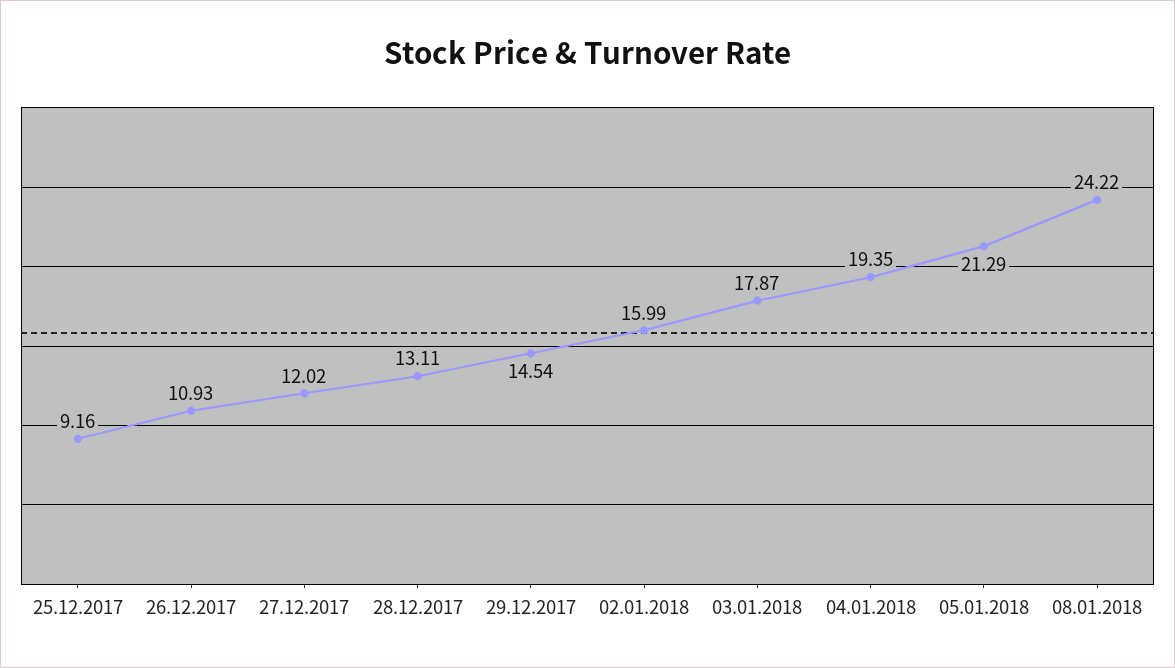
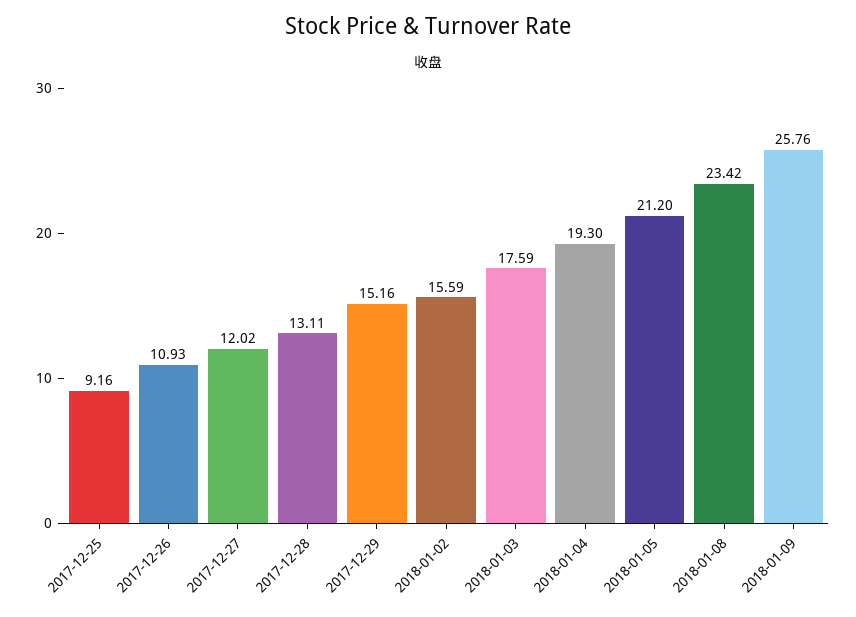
29.12.2017: 14.54 -> 15.16
02.01.2018: 15.99 -> 15.59
03.01.2018: 17.87 -> 17.59
04.01.2018: 19.35 -> 19.3
05.01.2018: 21.29 -> 21.2
08.01.2018: 24.22 -> 23.42
2018-01-09: none -> 25.76

